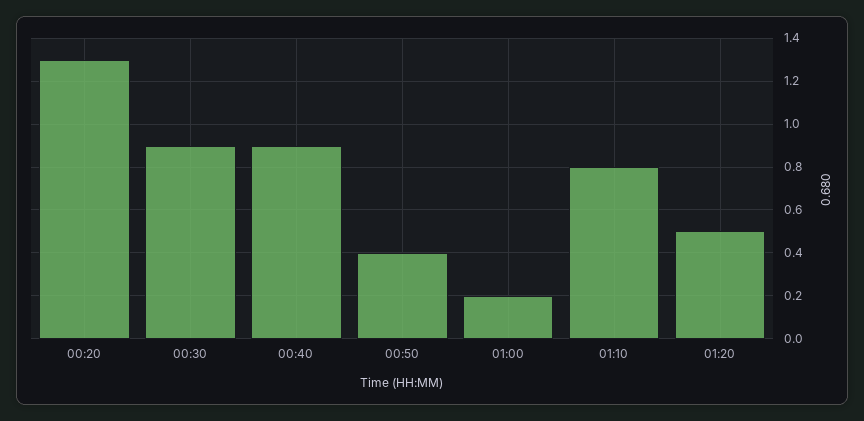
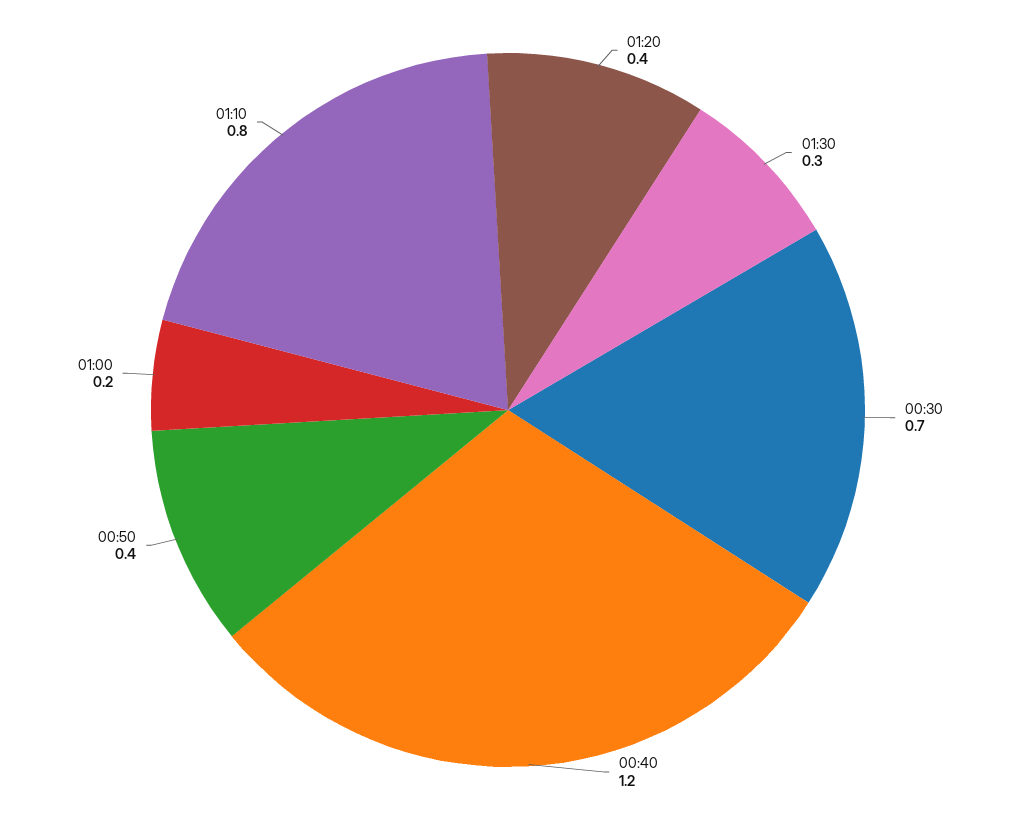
00:20: 1.3 -> none
00:30: 0.9 -> 0.7
00:40: 0.9 -> 1.2
01:20: 0.5 -> 0.4
01:30: none -> 0.3

